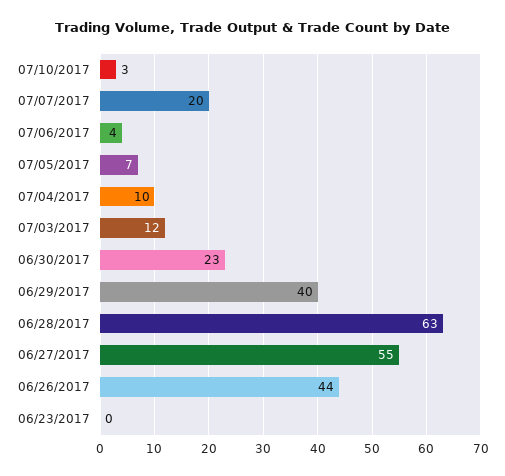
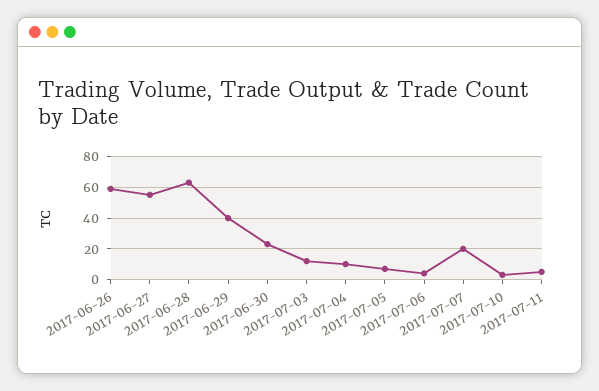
06/26/2017: 44 -> 60
06/23/2017: 0 -> none
2017-07-11: none -> 5

